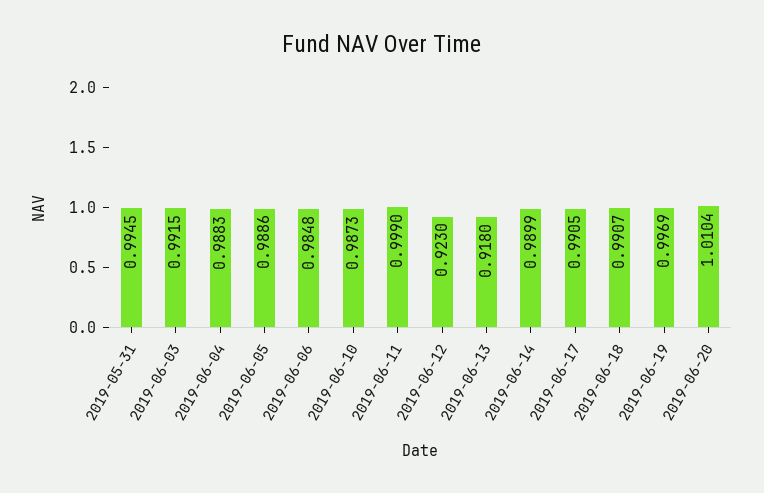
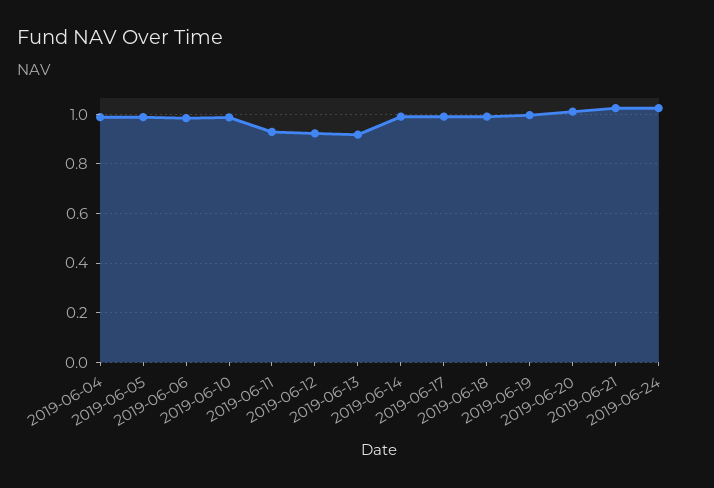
2019-05-31: 0.9945 -> none
2019-06-03: 0.9915 -> none
2019-06-11: 0.999 -> 0.925
2019-06-21: none -> 1.025
2019-06-24: none -> 1.025

